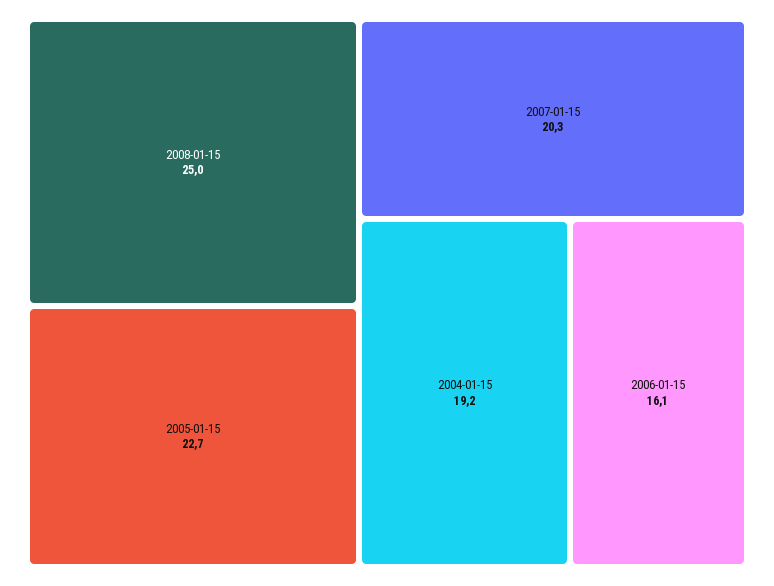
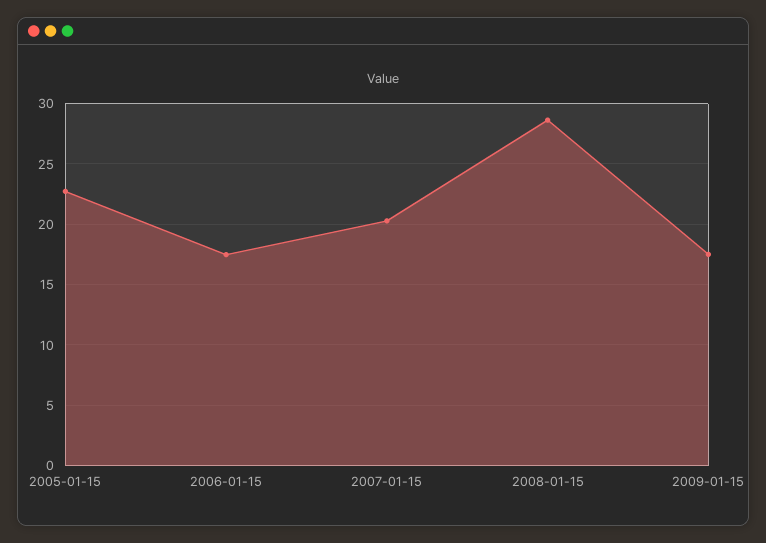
2008-01-15: 25 -> 28.5
2004-01-15: 19.2 -> none
2006-01-15: 16.1 -> 17.5
2009-01-15: none -> 17.5

